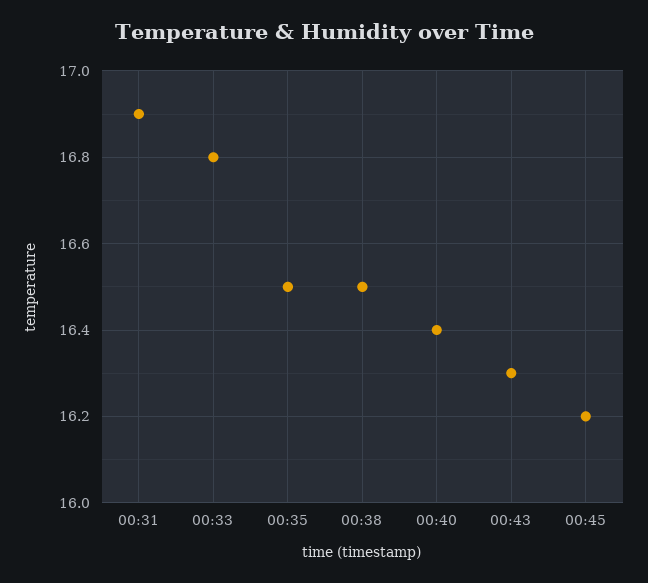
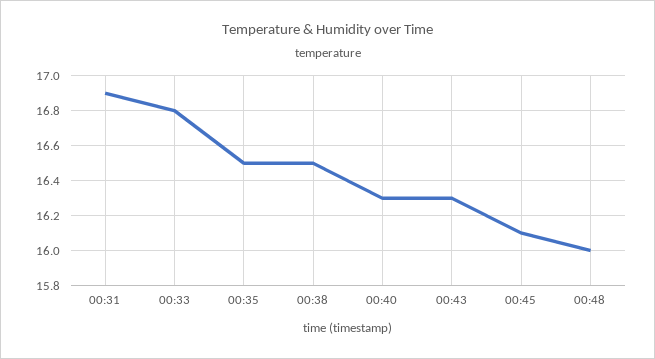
00:40: 16.4 -> 16.3
00:45: 16.2 -> 16.1
00:48: none -> 16

